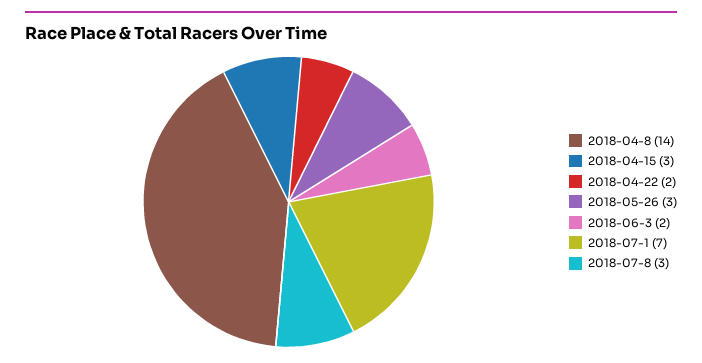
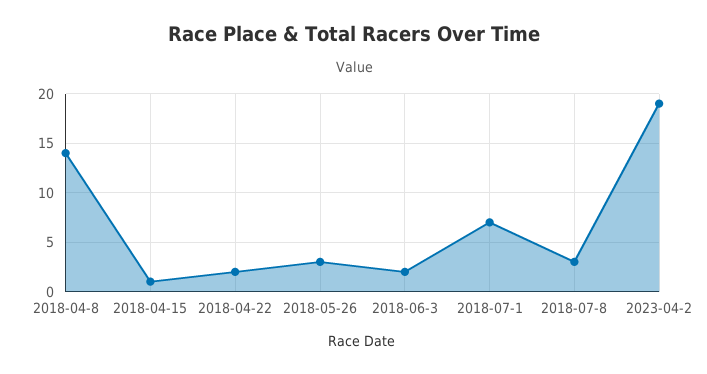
2018-04-15: 3 -> 1
2023-04-2: none -> 19

